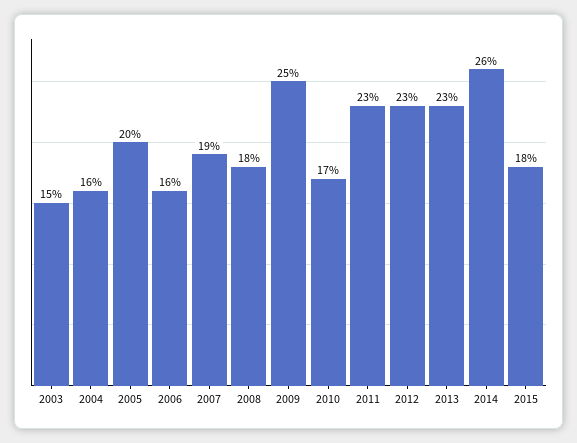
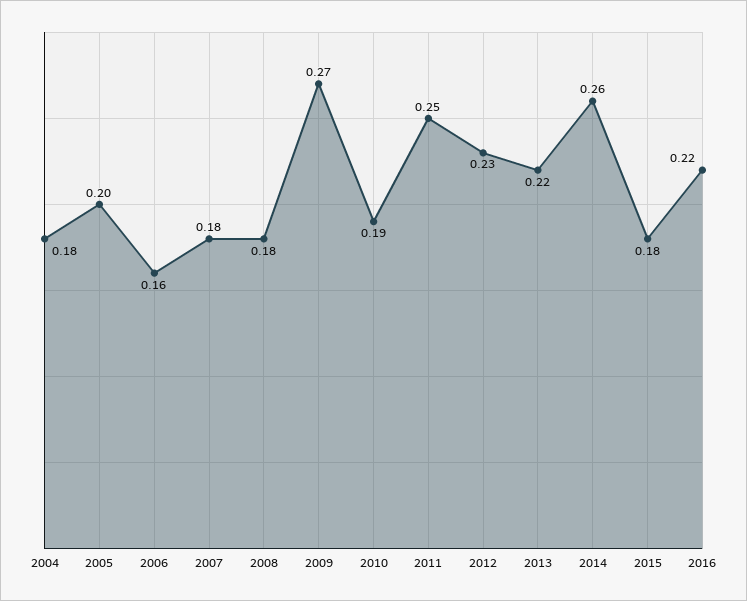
2003: 0.15 -> none
2004: 0.16 -> 0.18
2007: 0.19 -> 0.18
2009: 0.25 -> 0.27
2010: 0.17 -> 0.19
2011: 0.23 -> 0.25
2013: 0.23 -> 0.22
2016: none -> 0.22

